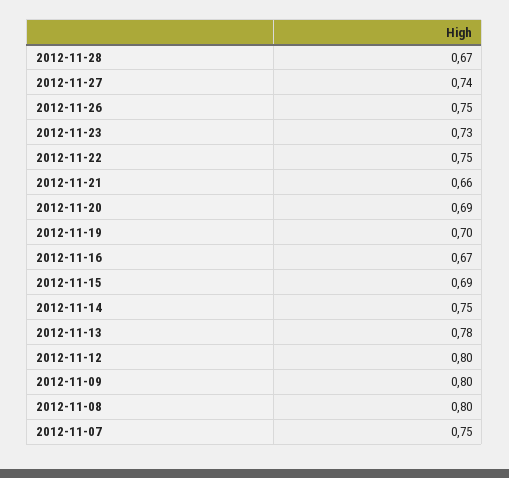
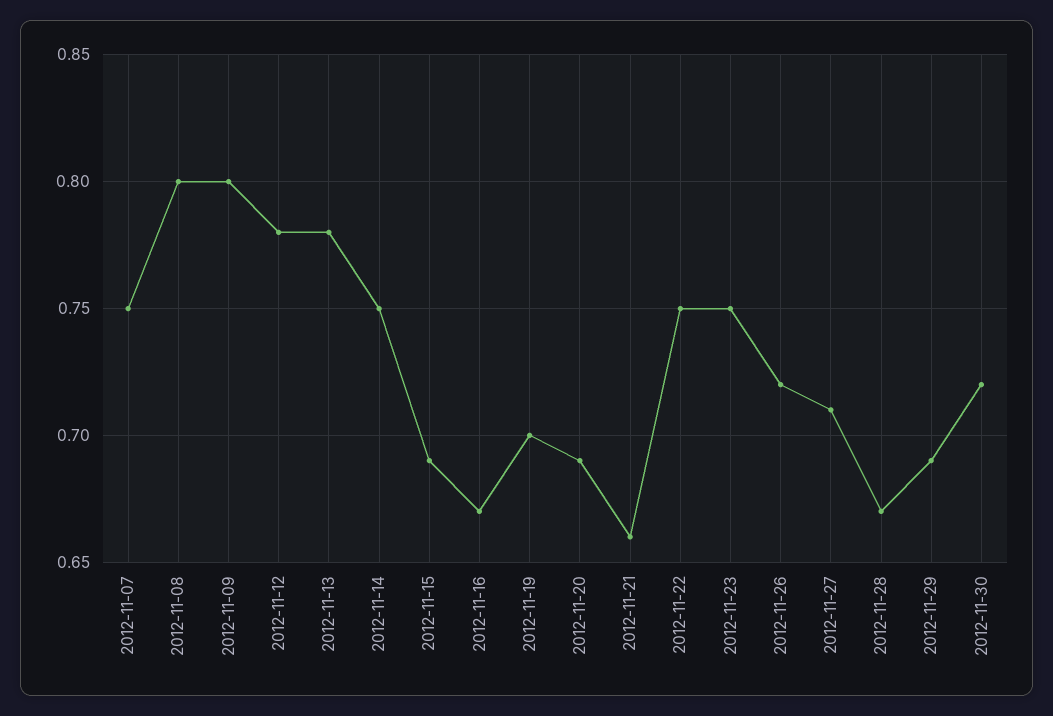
2012-11-27: 0.74 -> 0.71
2012-11-26: 0.75 -> 0.72
2012-11-23: 0.73 -> 0.75
2012-11-12: 0.8 -> 0.78
2012-11-29: none -> 0.69
2012-11-30: none -> 0.72

